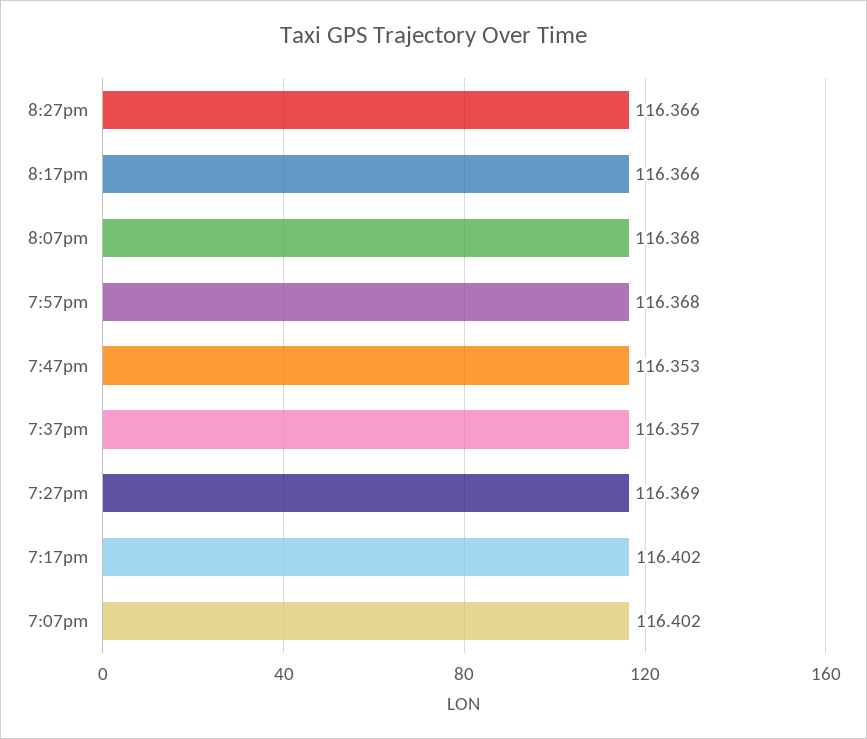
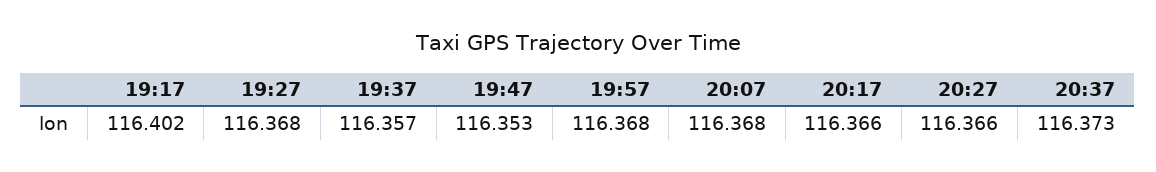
7:27pm: 116.369 -> 116.368
7:07pm: 116.402 -> none
20:37: none -> 116.373

